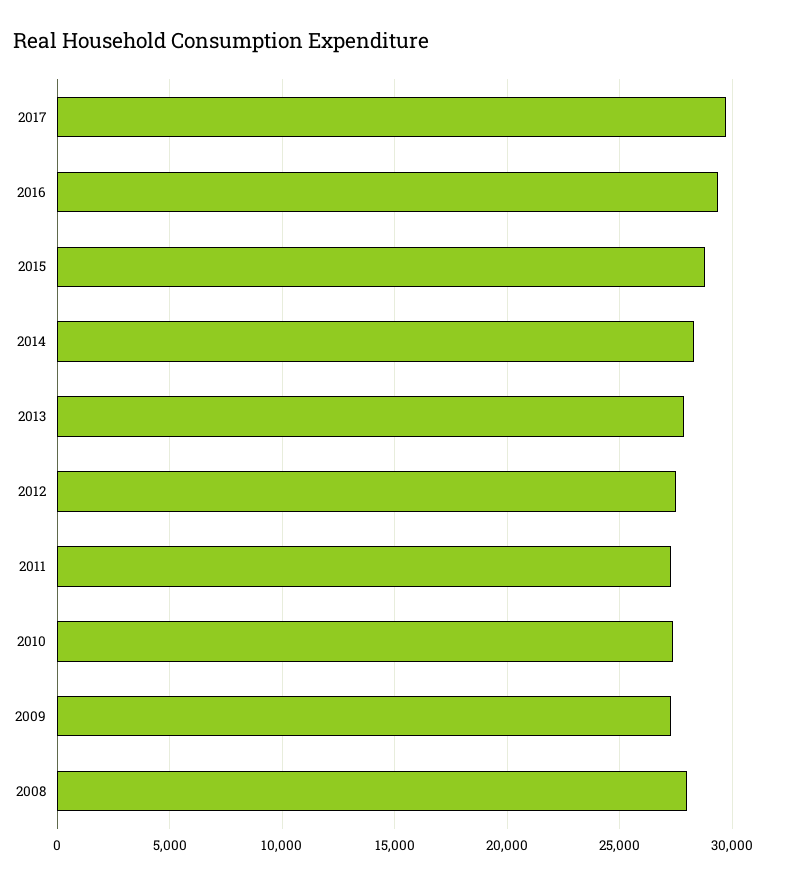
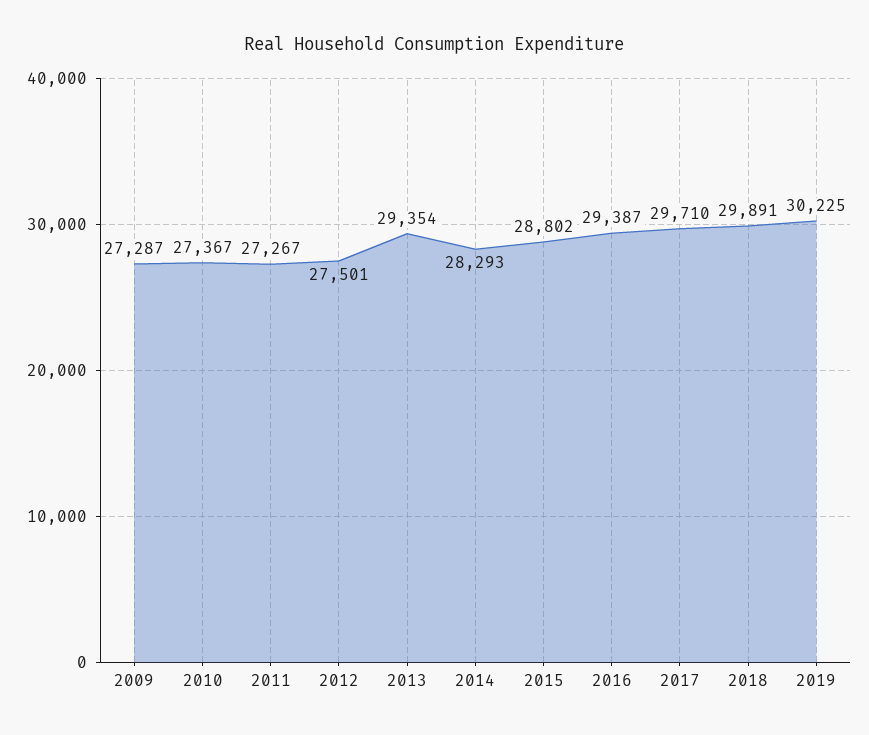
2013: 28000 -> 29354
2008: 28000 -> none
2018: none -> 29891
2019: none -> 30225

